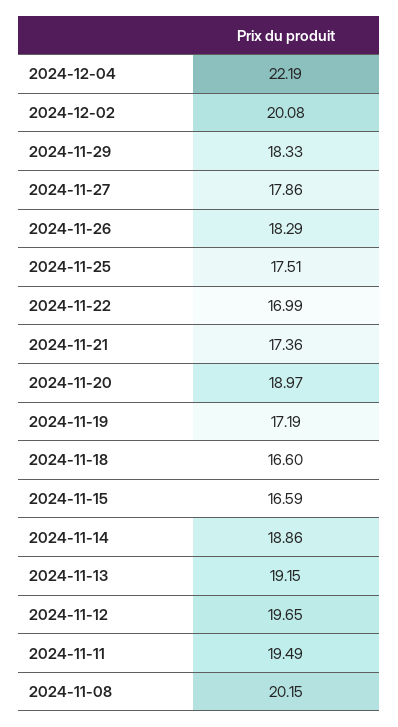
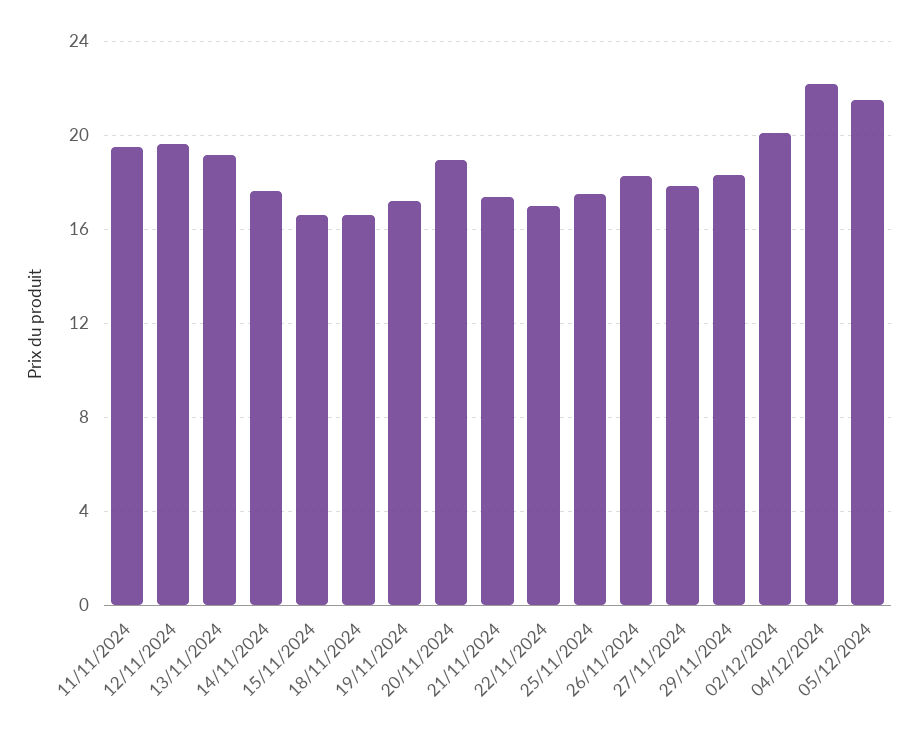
2024-11-14: 18.86 -> 17.5
2024-11-08: 20.15 -> none
05/12/2024: none -> 21.5

